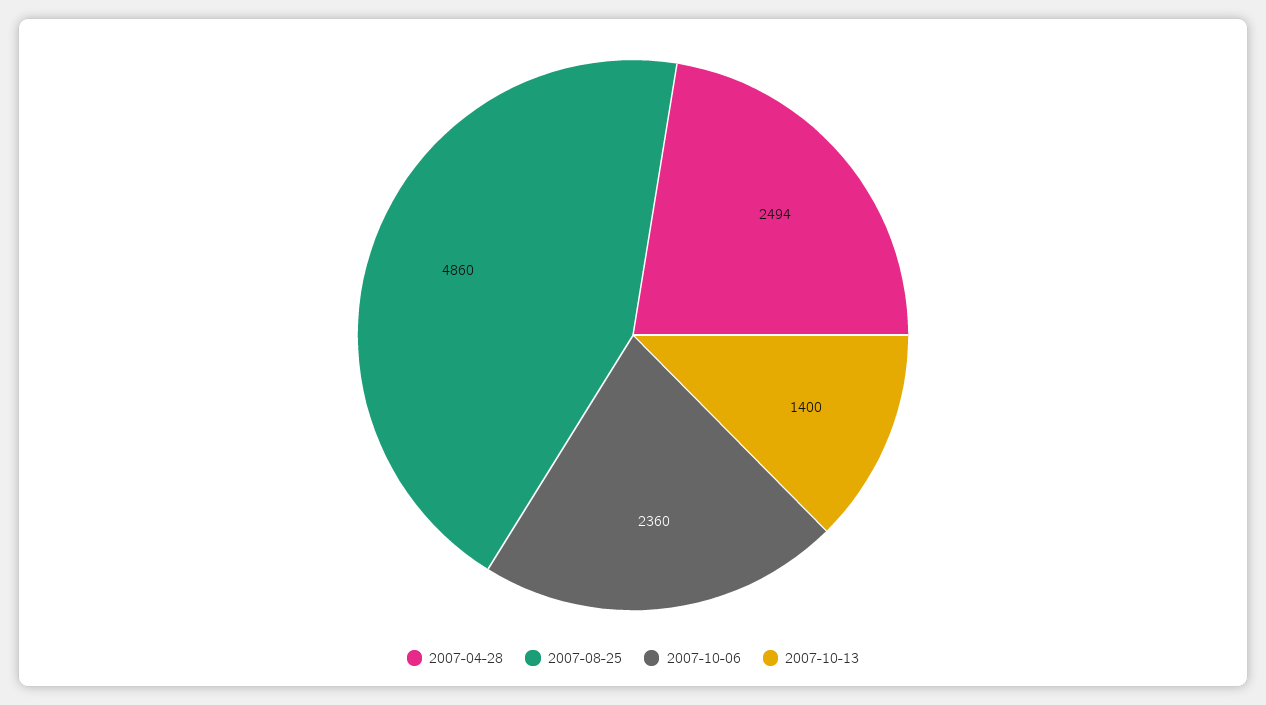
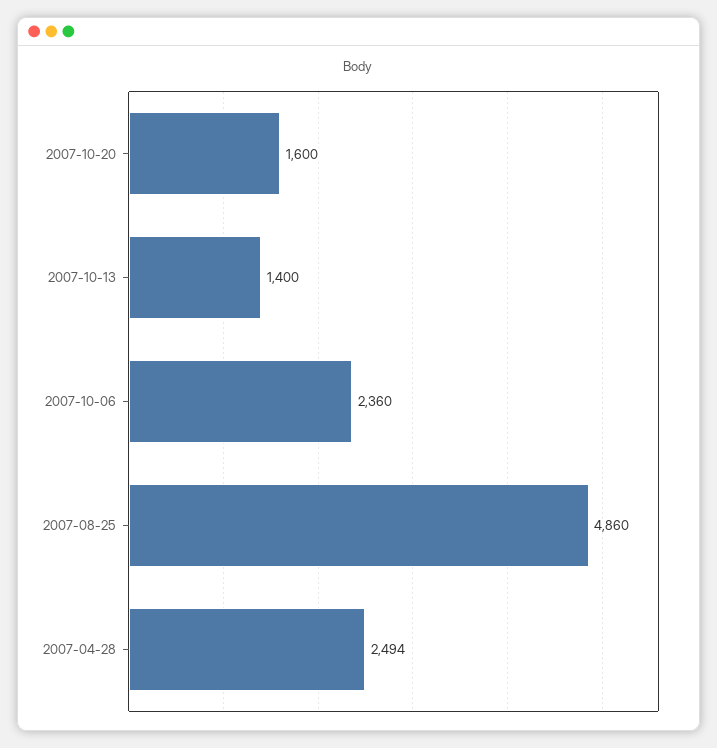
2007-10-20: none -> 1600

